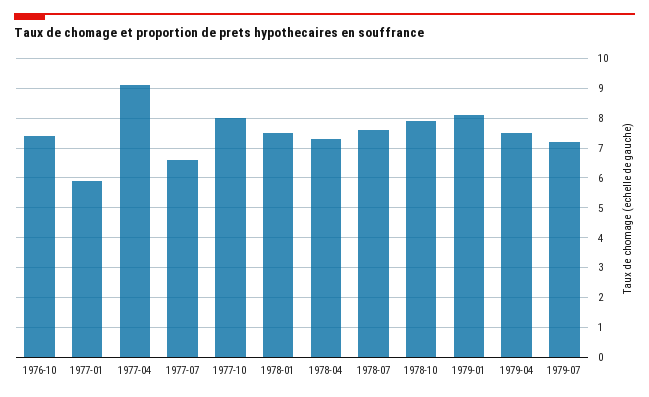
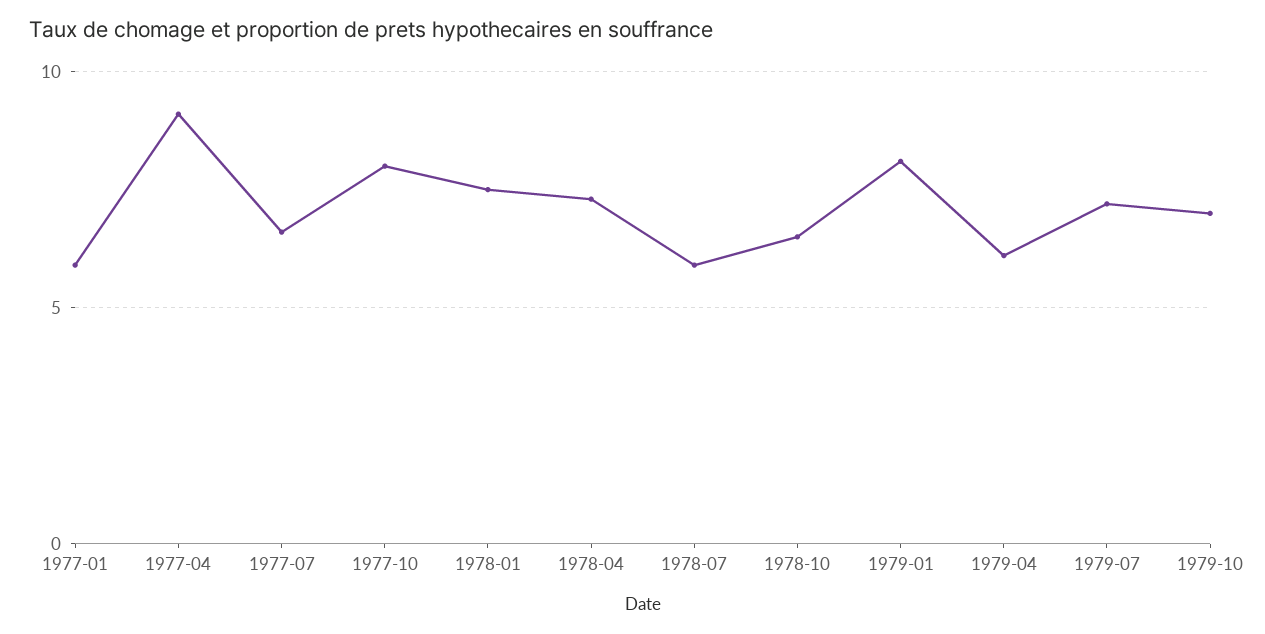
1976-10: 7.5 -> none
1978-07: 7.5 -> 6
1978-10: 8 -> 6.5
1979-04: 7.5 -> 6
1979-10: none -> 7

